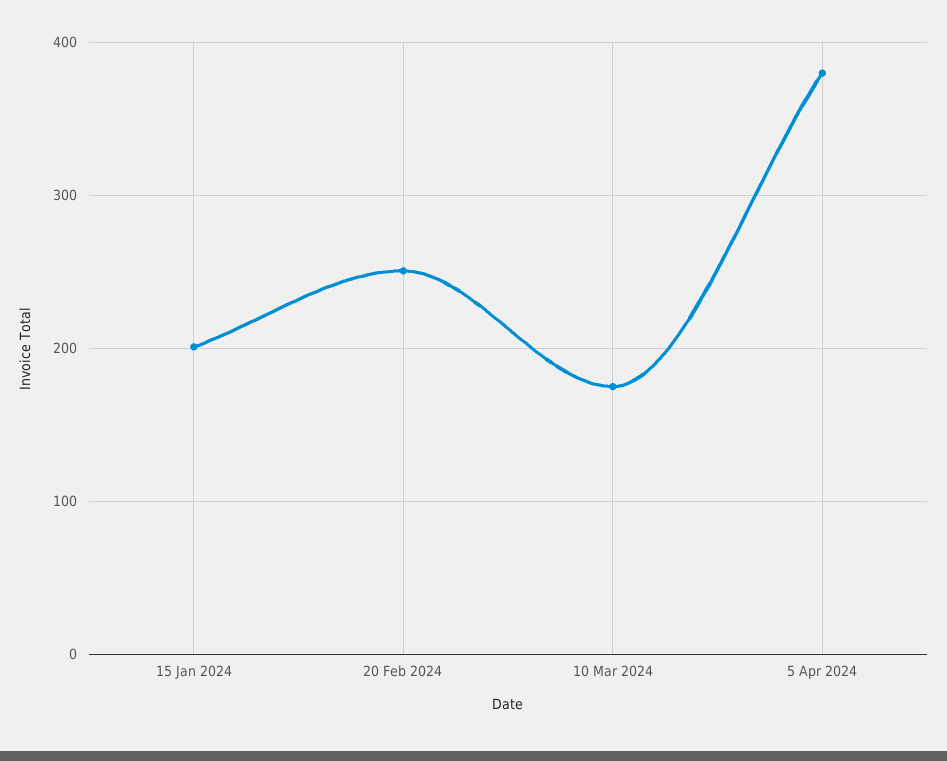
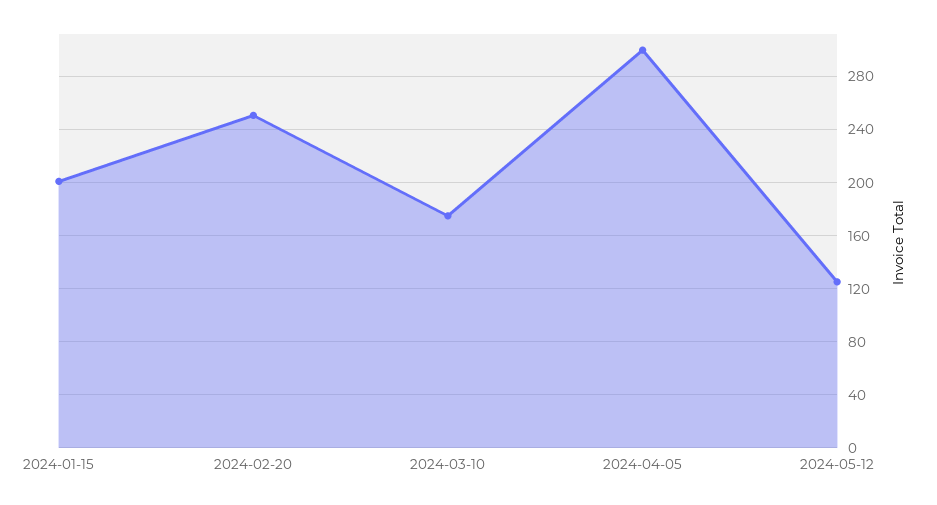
5 Apr 2024: 380 -> 300
2024-05-12: none -> 125

